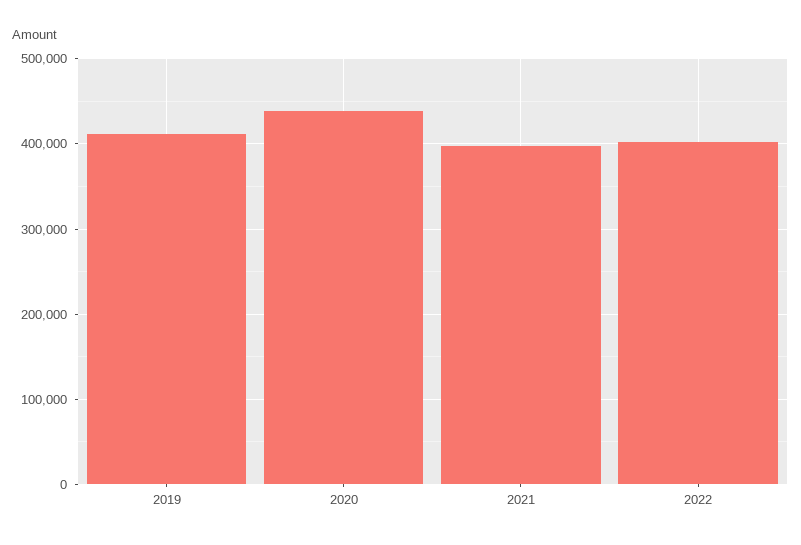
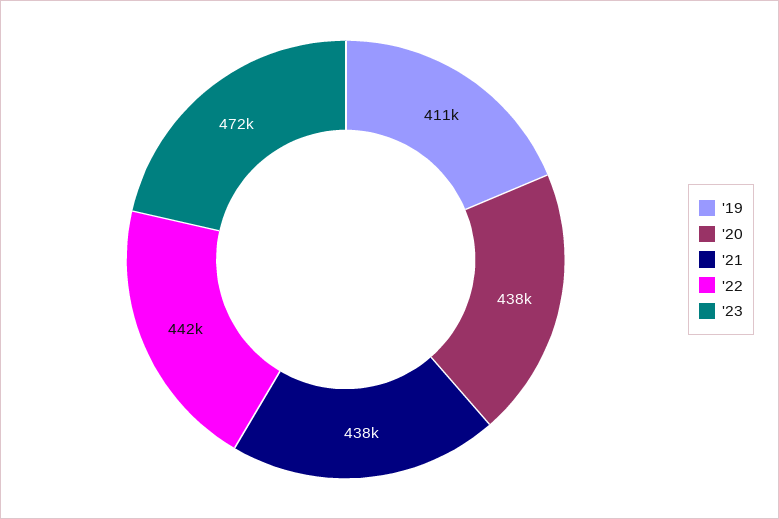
2021: 400000 -> 438000
2022: 400000 -> 442000
'23: none -> 472000

